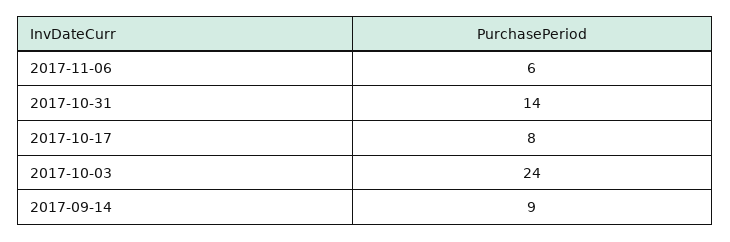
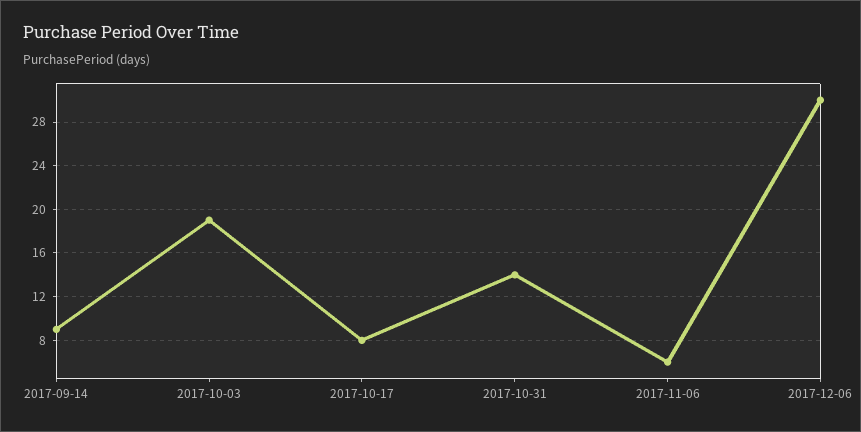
2017-10-03: 24 -> 19
2017-12-06: none -> 30

